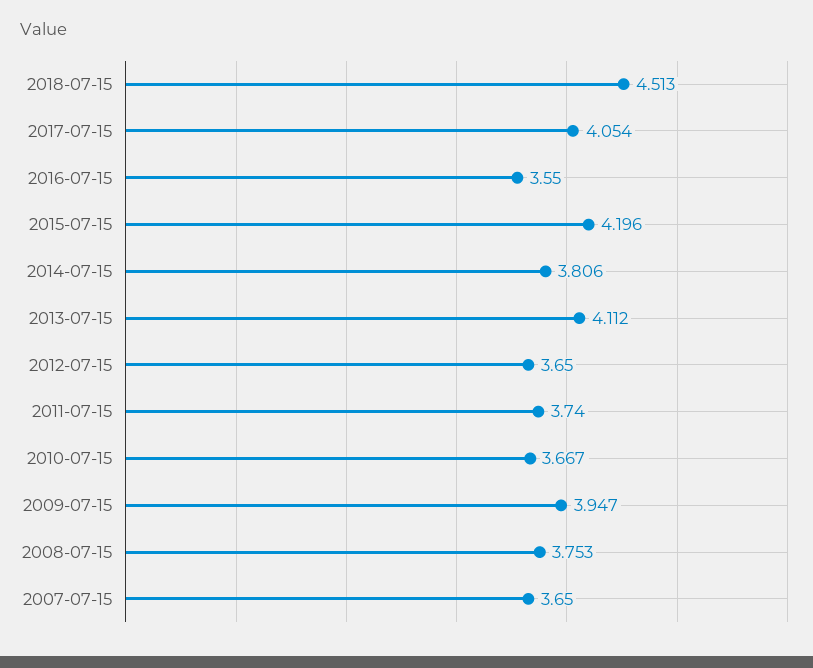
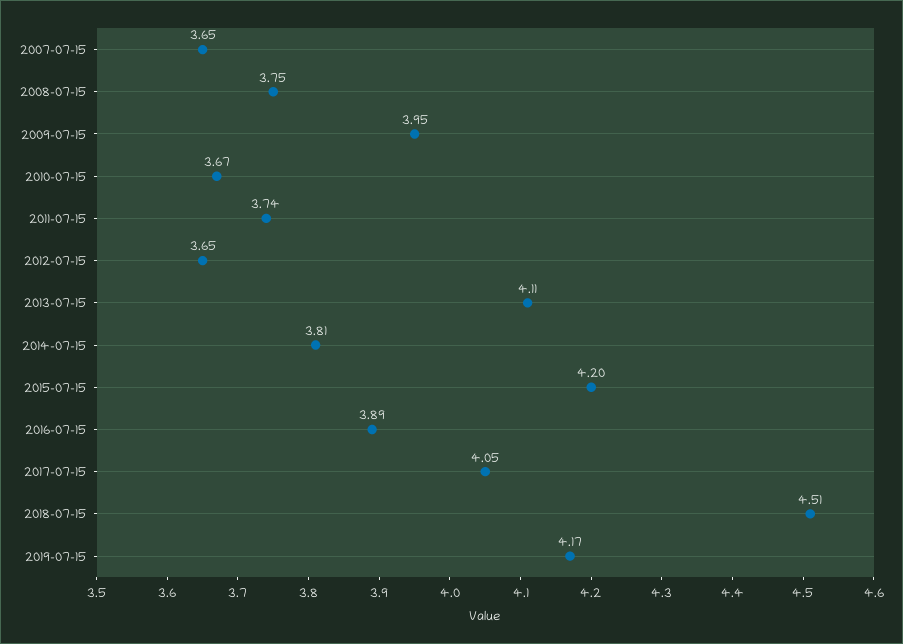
2016-07-15: 3.55 -> 3.89
2019-07-15: none -> 4.17

